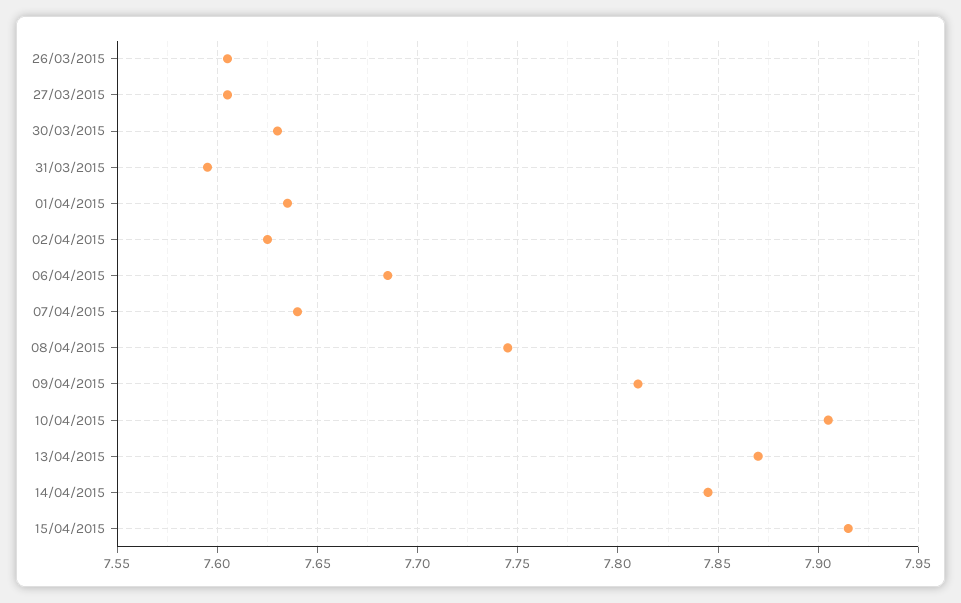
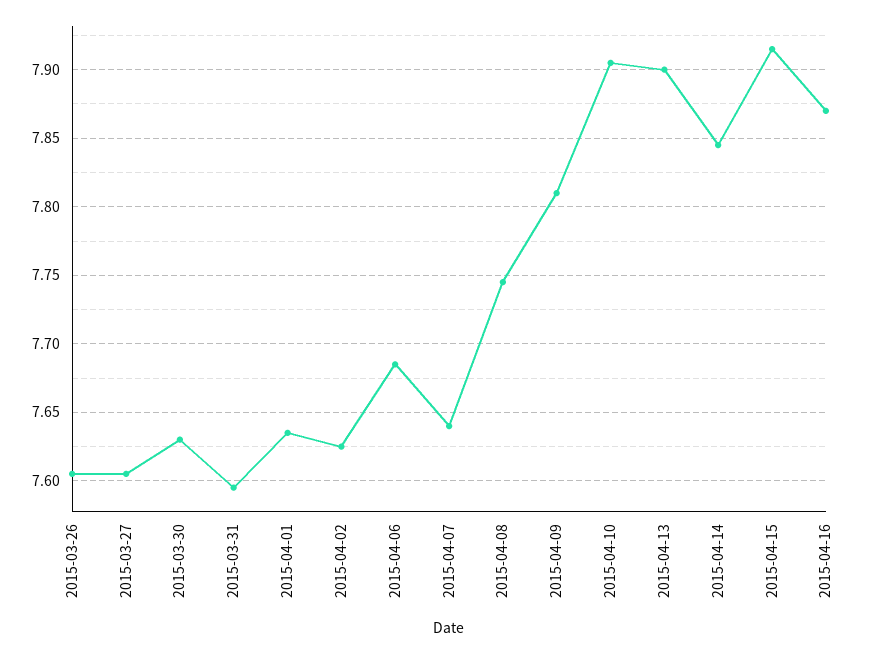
13/04/2015: 7.87 -> 7.9
2015-04-16: none -> 7.87

